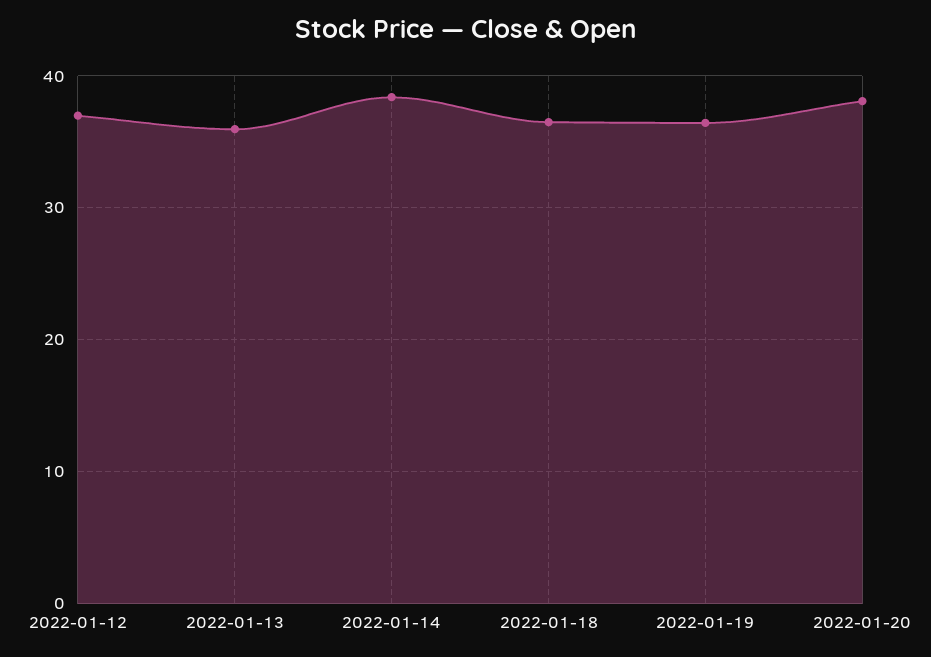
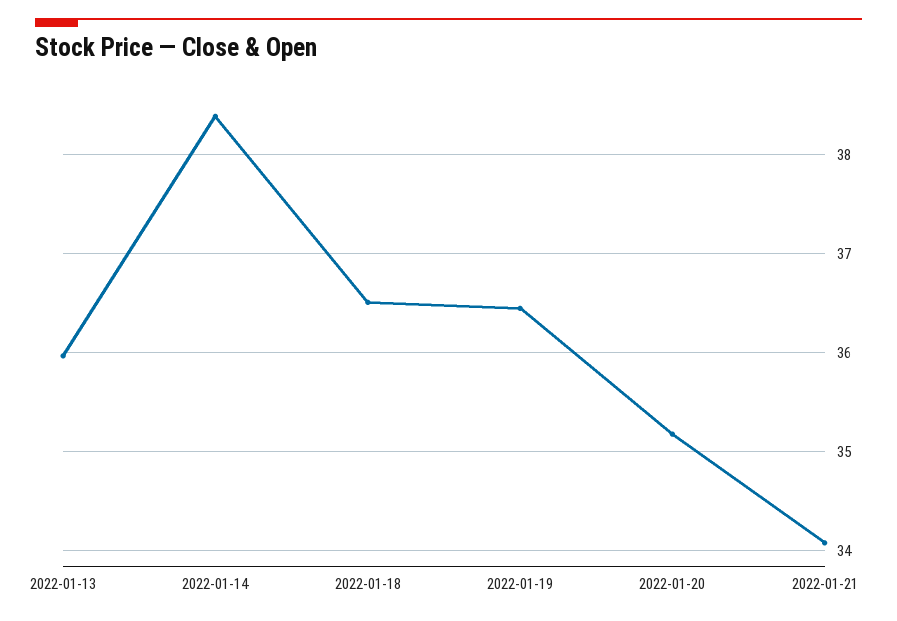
2022-01-12: 37 -> none
2022-01-20: 38 -> 35.2
2022-01-21: none -> 34.1

